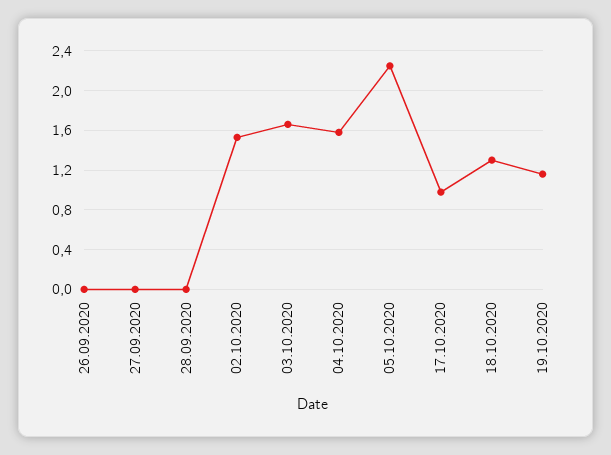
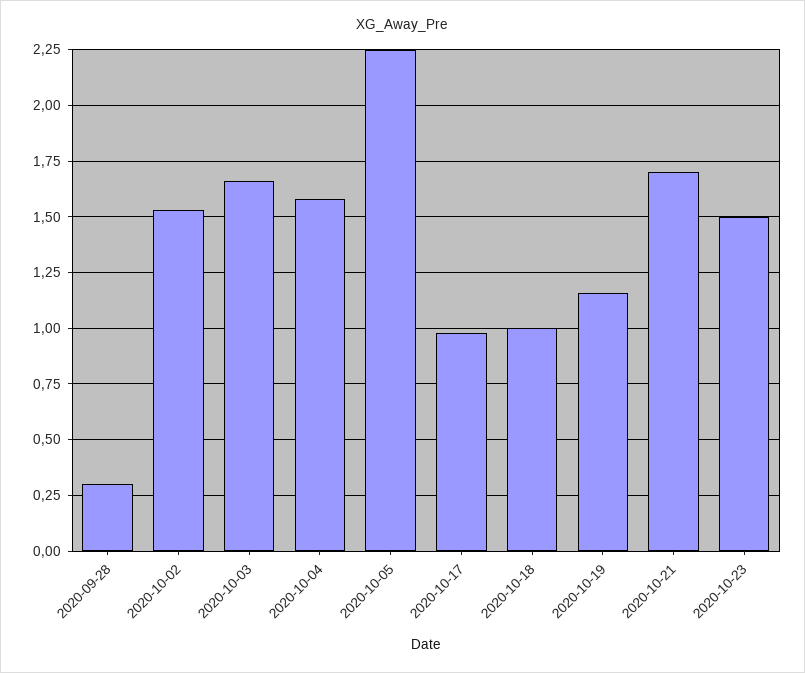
26.09.2020: 0 -> none
27.09.2020: 0 -> none
28.09.2020: 0 -> 0.3
18.10.2020: 1.3 -> 1
2020-10-21: none -> 1.7
2020-10-23: none -> 1.5

